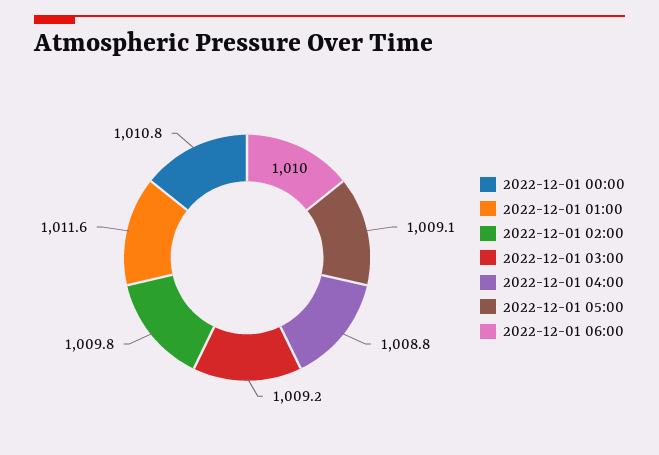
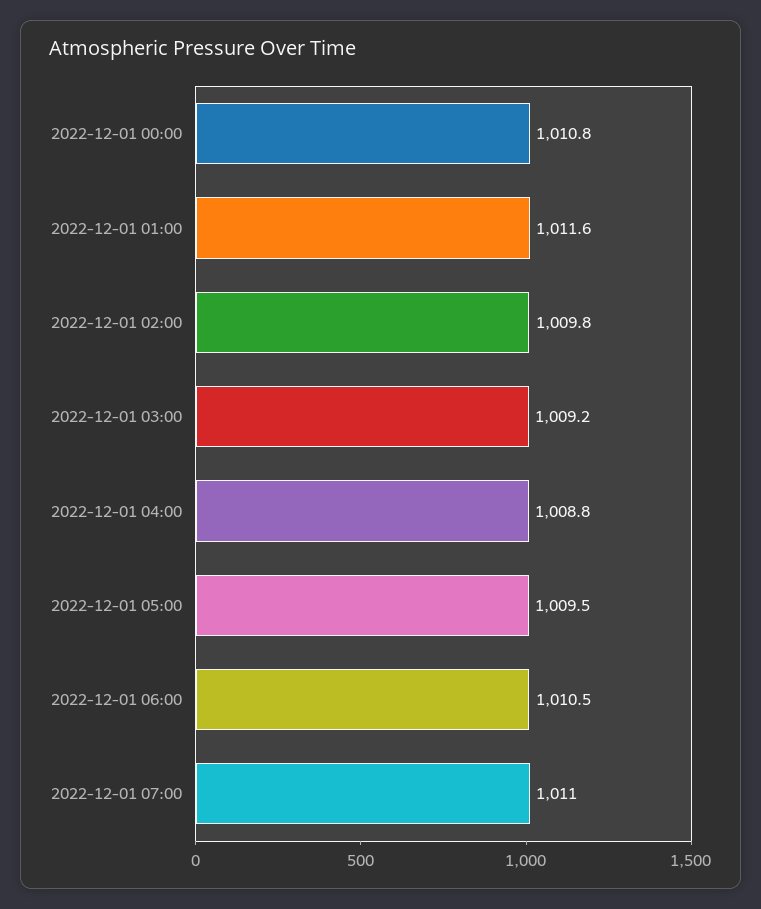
2022-12-01 05:00: 1009.1 -> 1009.5
2022-12-01 06:00: 1010 -> 1010.5
2022-12-01 07:00: none -> 1011

